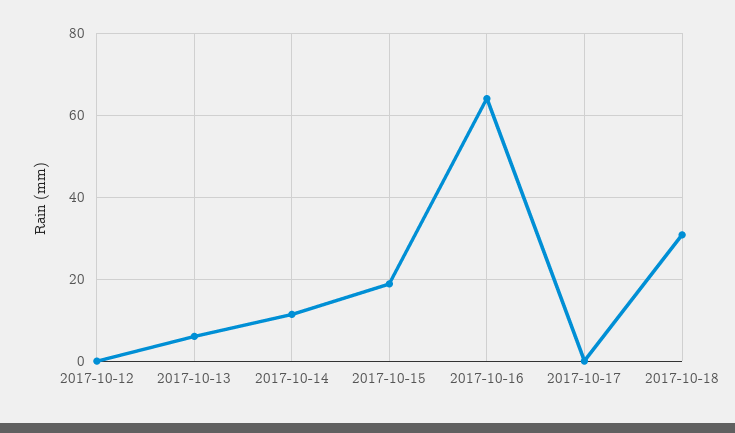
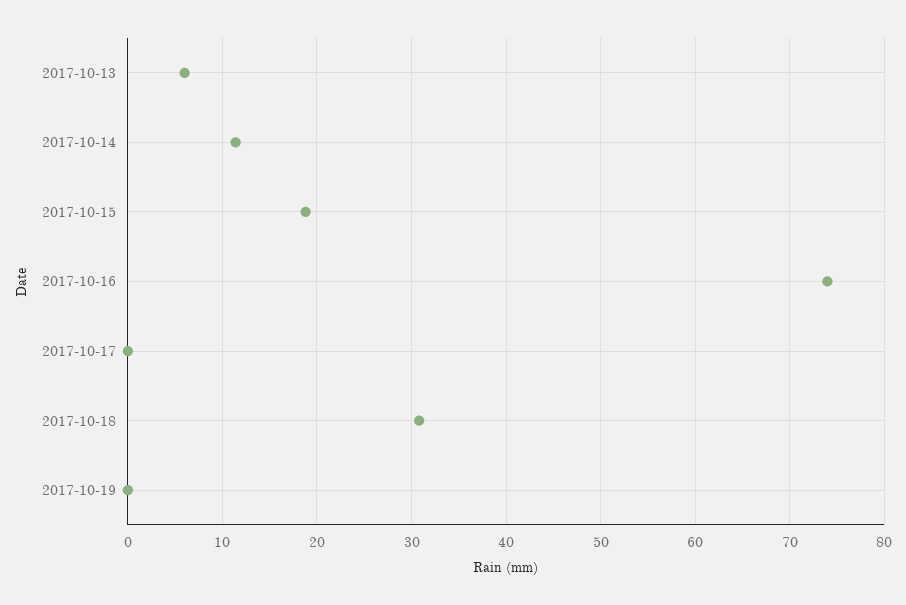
2017-10-12: 0 -> none
2017-10-16: 64 -> 74
2017-10-19: none -> 0

